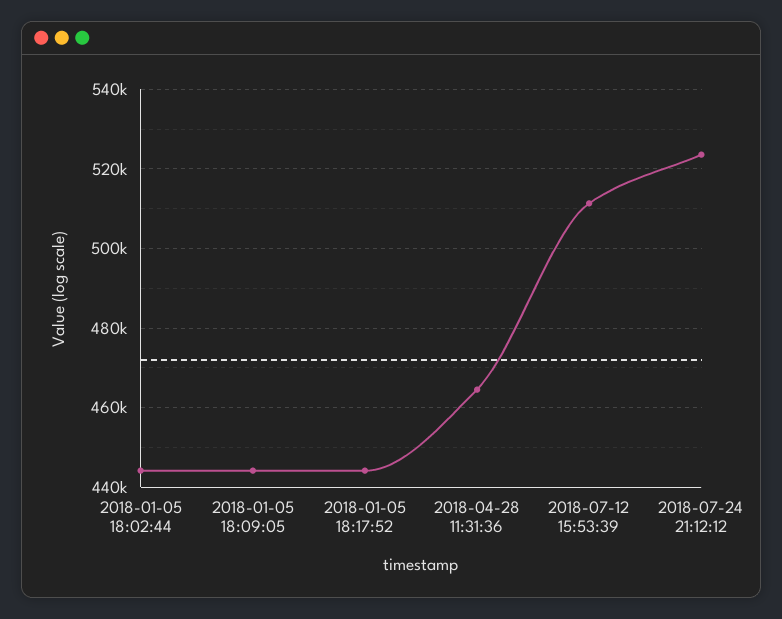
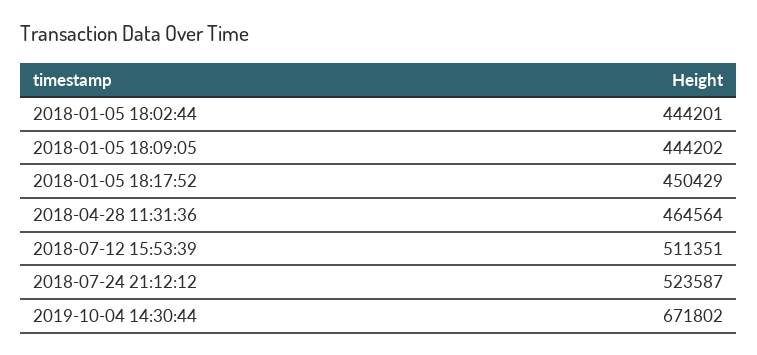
2018-01-05 18:17:52: 444000 -> 450429
2019-10-04 14:30:44: none -> 671802

